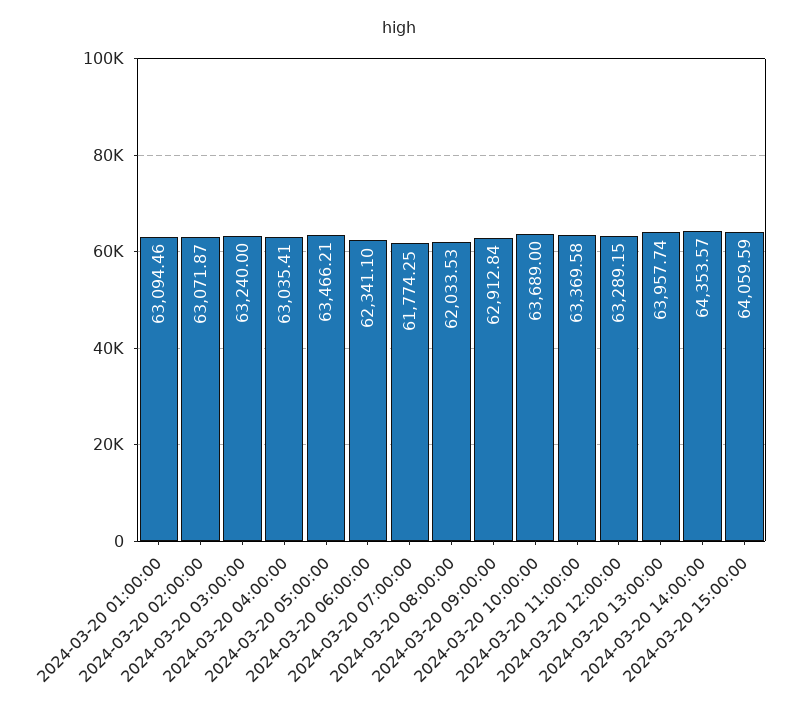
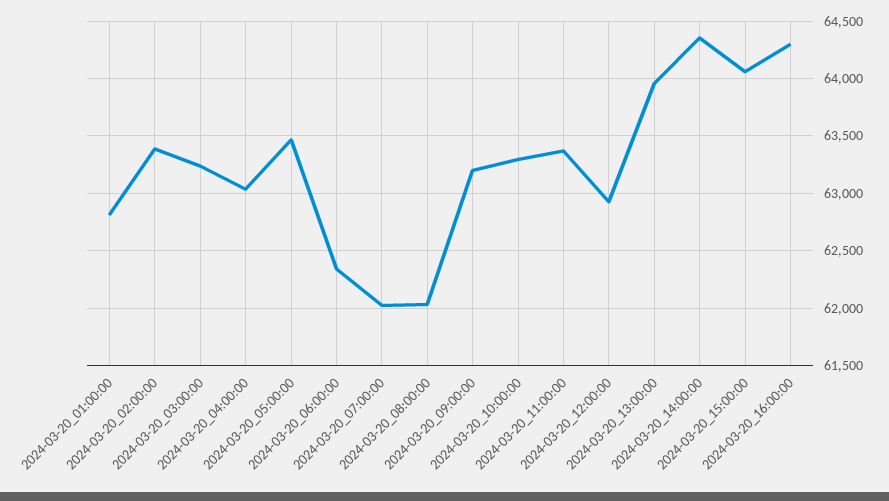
2024-03-20 01:00:00: 63094.46 -> 62800
2024-03-20 02:00:00: 63071.87 -> 63400
2024-03-20 07:00:00: 61774.25 -> 62000
2024-03-20 09:00:00: 62912.84 -> 63200
2024-03-20 10:00:00: 63689 -> 63300
2024-03-20 12:00:00: 63289.15 -> 62900
2024-03-20_16:00:00: none -> 64300

